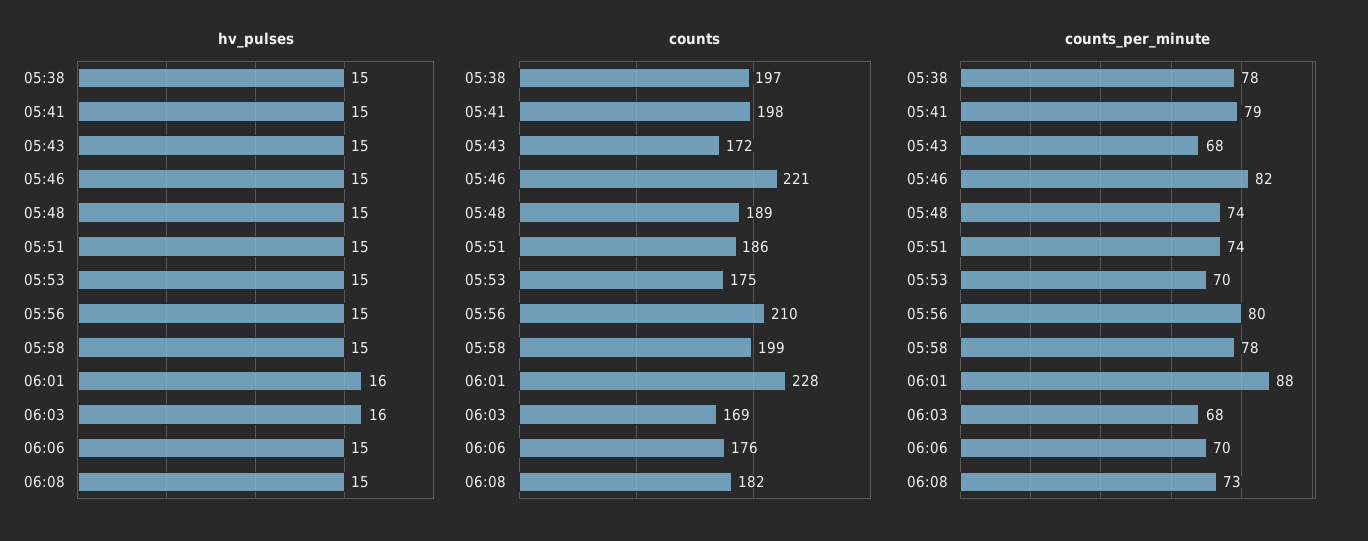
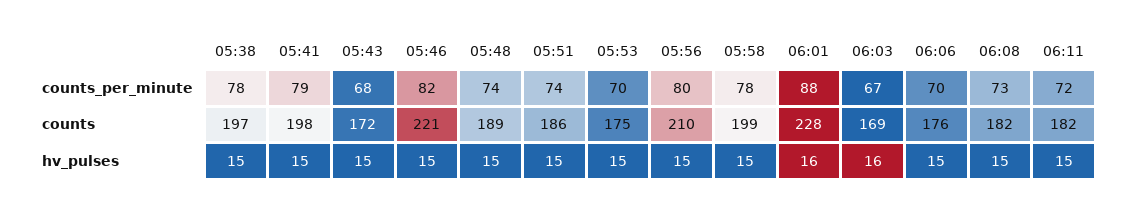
counts_per_minute, 06:03: 68 -> 67
counts_per_minute, 06:11: none -> 72
counts, 06:11: none -> 182
hv_pulses, 06:11: none -> 15

